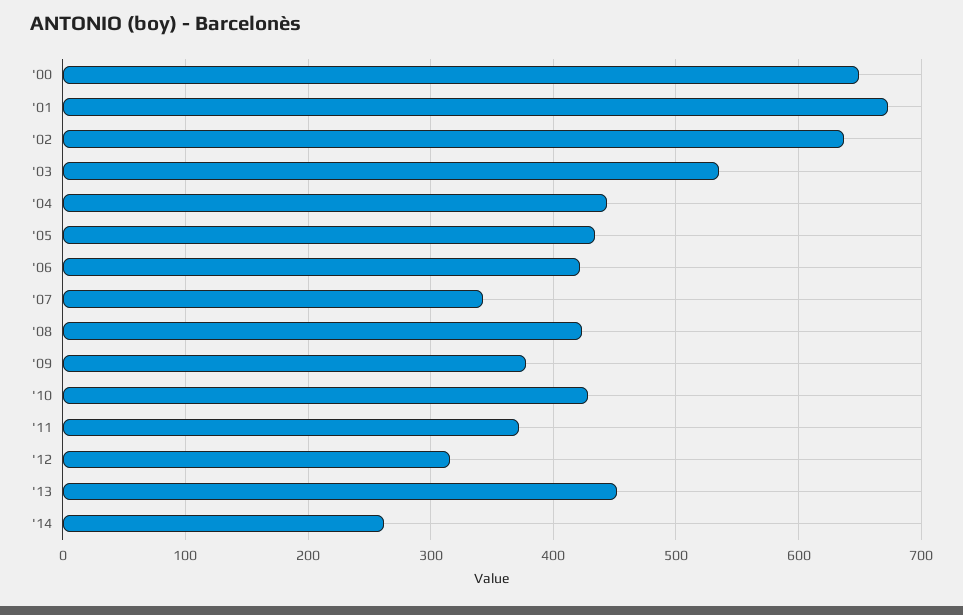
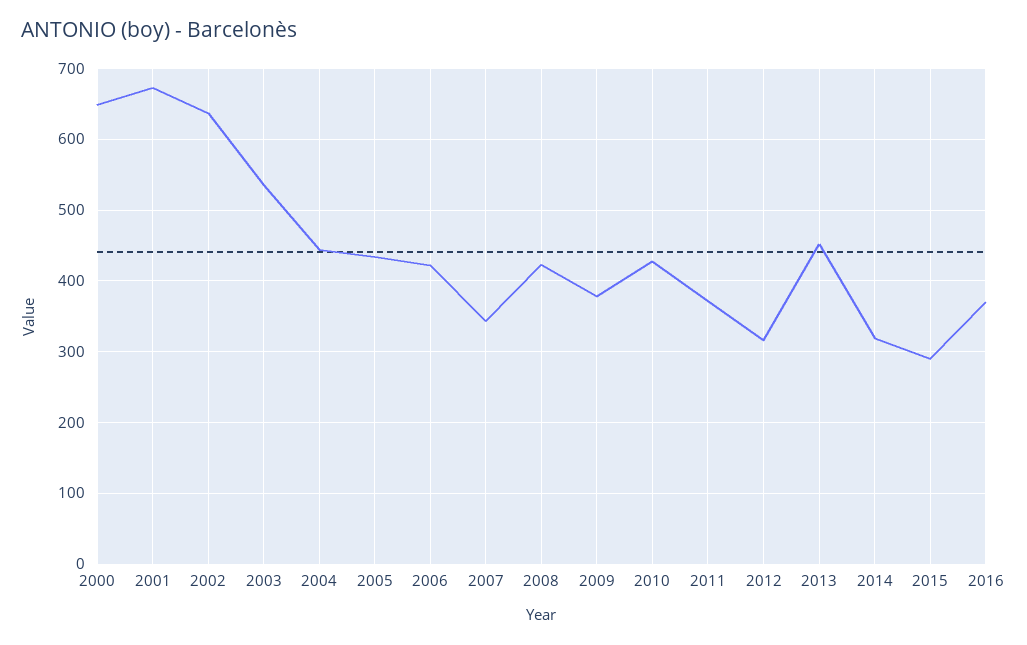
'14: 260 -> 320
2015: none -> 290
2016: none -> 370

